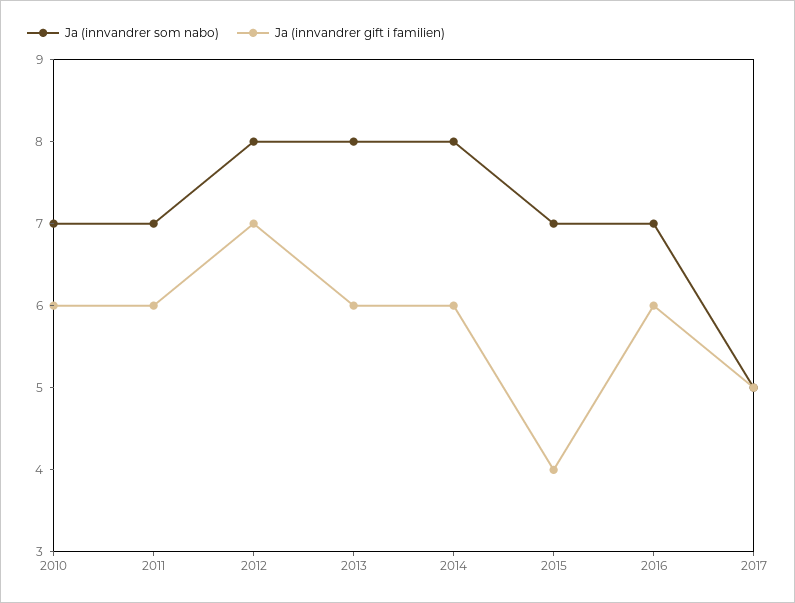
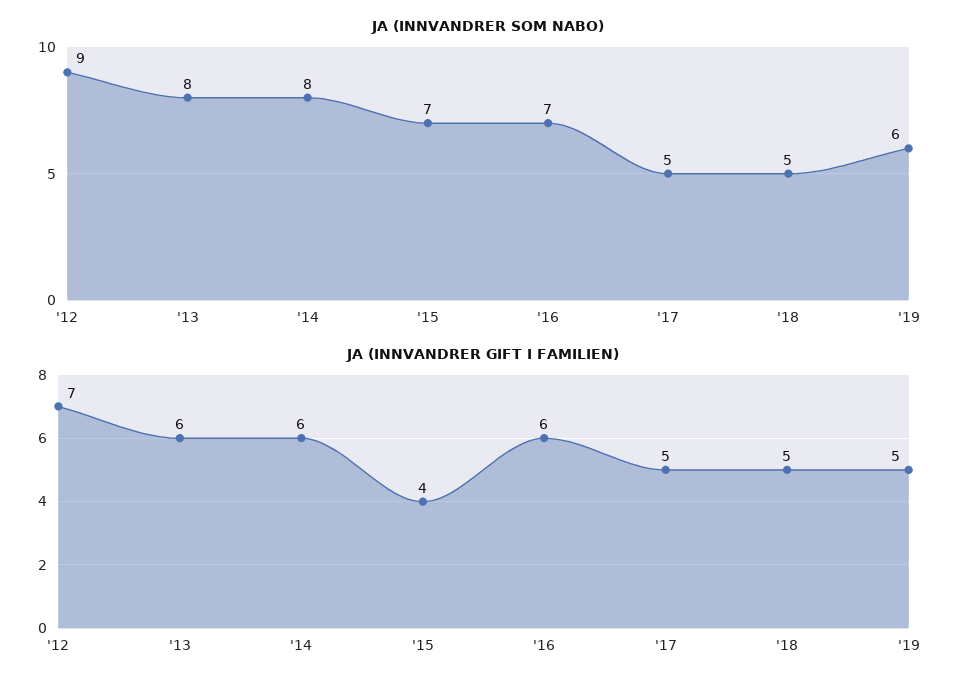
Ja (innvandrer som nabo), 2010: 7 -> none
Ja (innvandrer gift i familien), 2010: 6 -> none
Ja (innvandrer som nabo), 2011: 7 -> none
Ja (innvandrer gift i familien), 2011: 6 -> none
Ja (innvandrer som nabo), 2012: 8 -> 9
Ja (innvandrer som nabo), '18: none -> 5
Ja (innvandrer som nabo), '19: none -> 6
Ja (innvandrer gift i familien), '18: none -> 5
Ja (innvandrer gift i familien), '19: none -> 5

